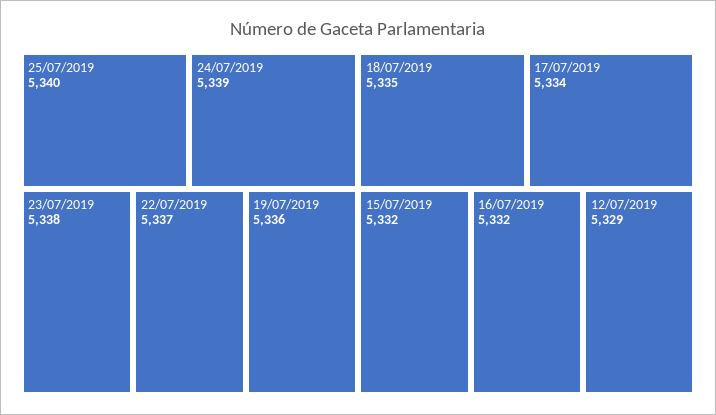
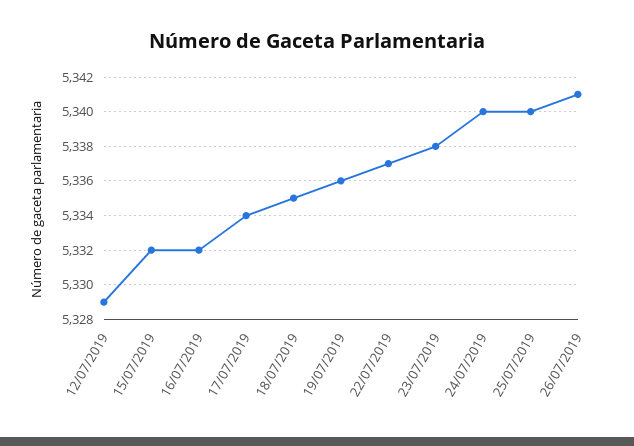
24/07/2019: 5339 -> 5340
26/07/2019: none -> 5341

